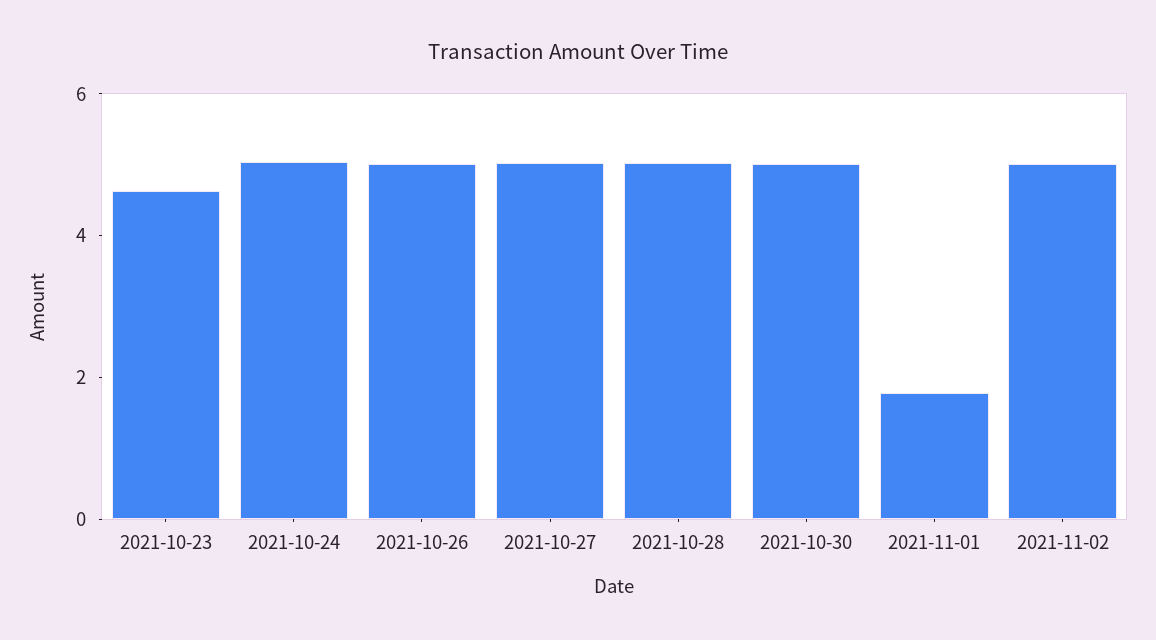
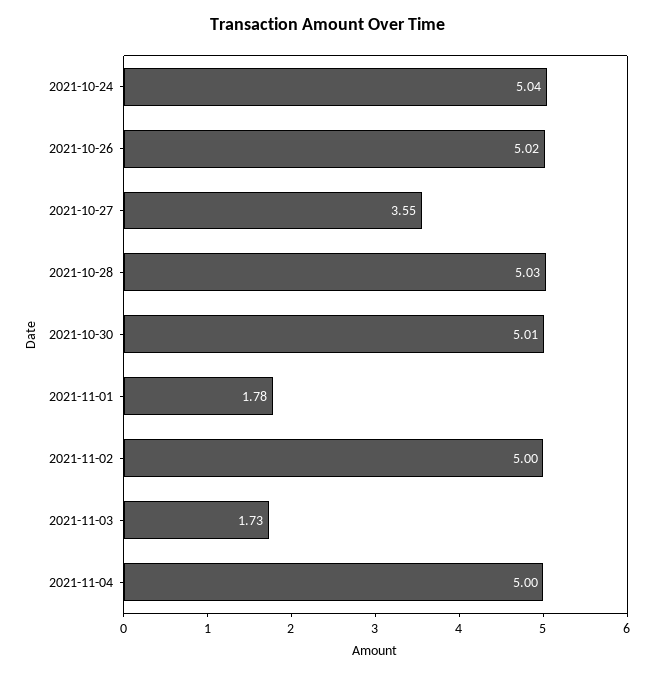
2021-10-23: 4.5 -> none
2021-10-27: 5 -> 3.55
2021-11-03: none -> 1.73
2021-11-04: none -> 5

